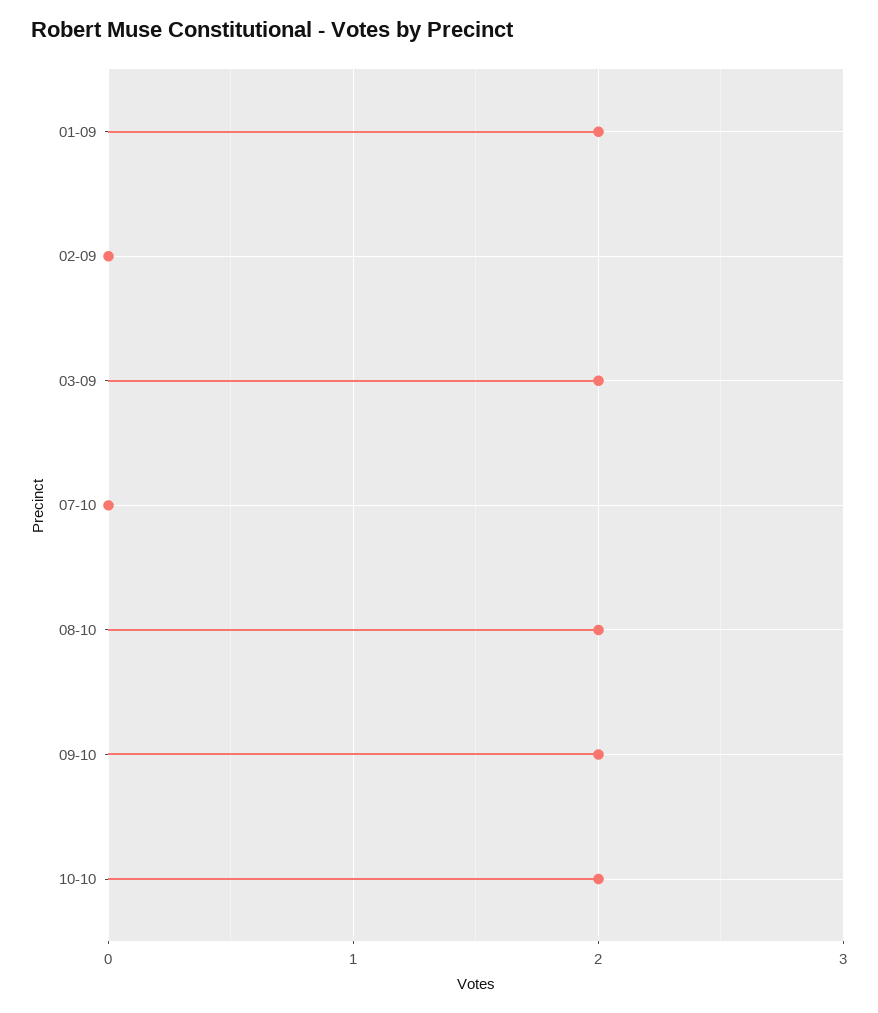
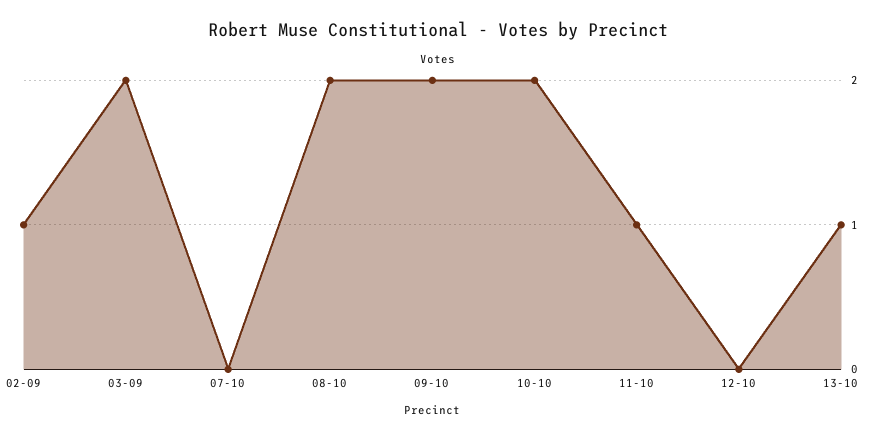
01-09: 2 -> none
02-09: 0 -> 1
11-10: none -> 1
12-10: none -> 0
13-10: none -> 1

